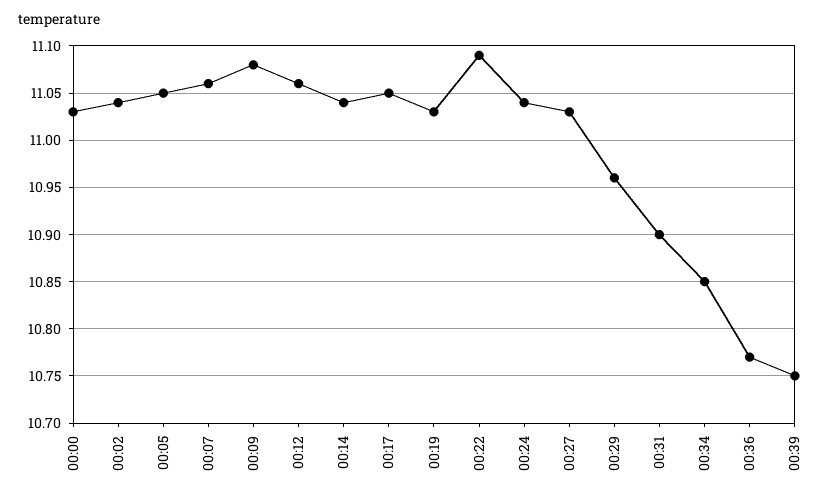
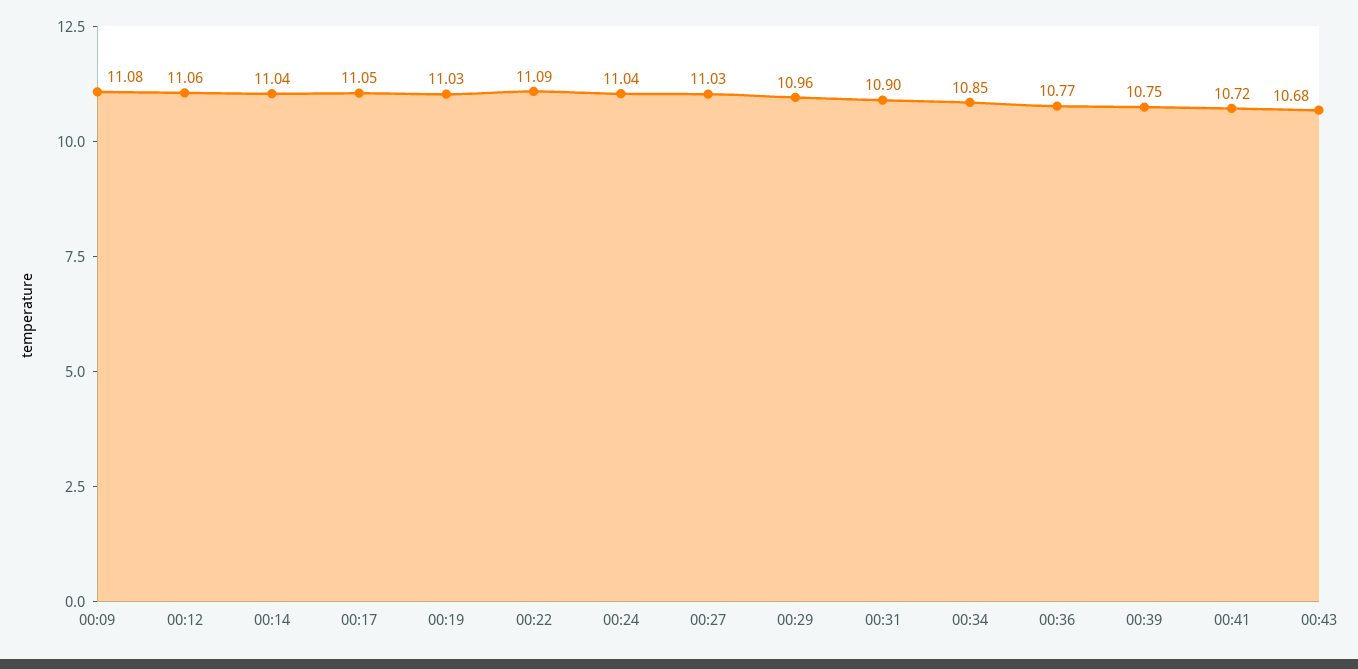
00:00: 11.03 -> none
00:02: 11.04 -> none
00:05: 11.05 -> none
00:07: 11.06 -> none
00:41: none -> 10.72
00:43: none -> 10.68

